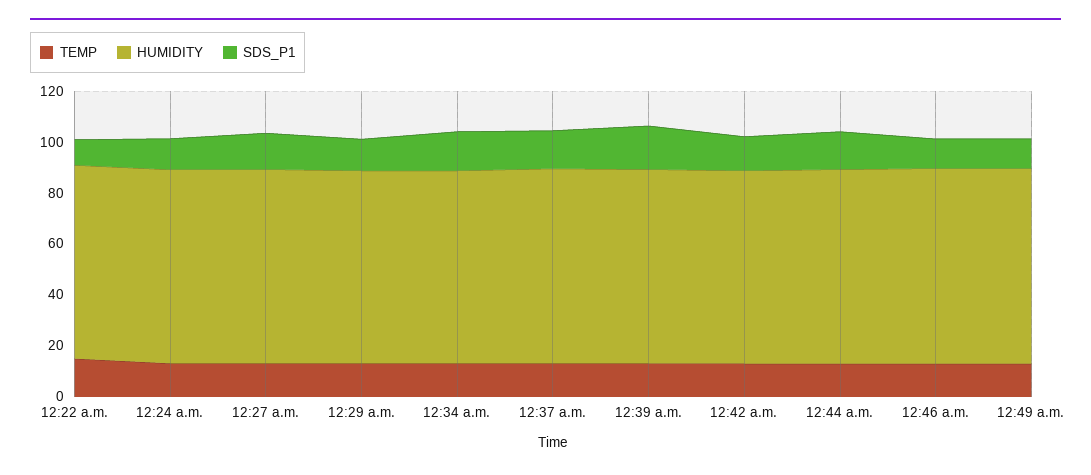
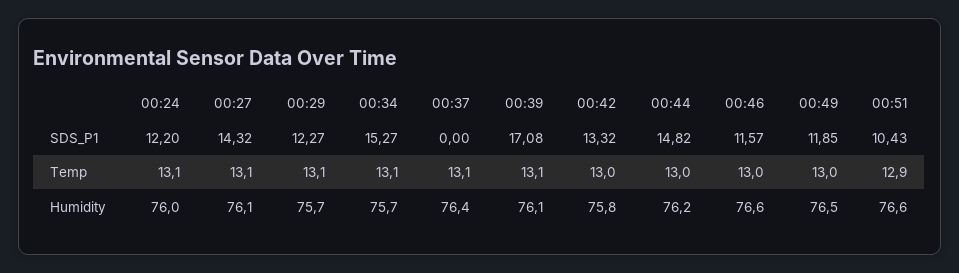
TEMP, 12:22 a.m.: 15 -> none
HUMIDITY, 12:22 a.m.: 75 -> none
SDS_P1, 12:22 a.m.: 10 -> none
SDS_P1, 12:37 a.m.: 15 -> 0
SDS_P1, 00:51: none -> 10.43
TEMP, 00:51: none -> 12.9
HUMIDITY, 00:51: none -> 76.6

